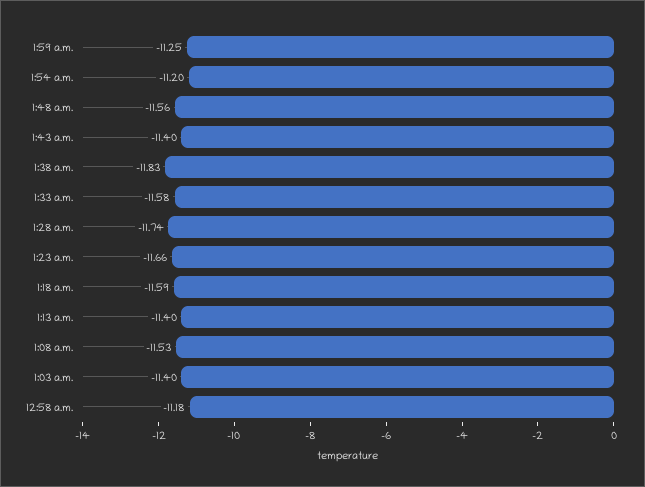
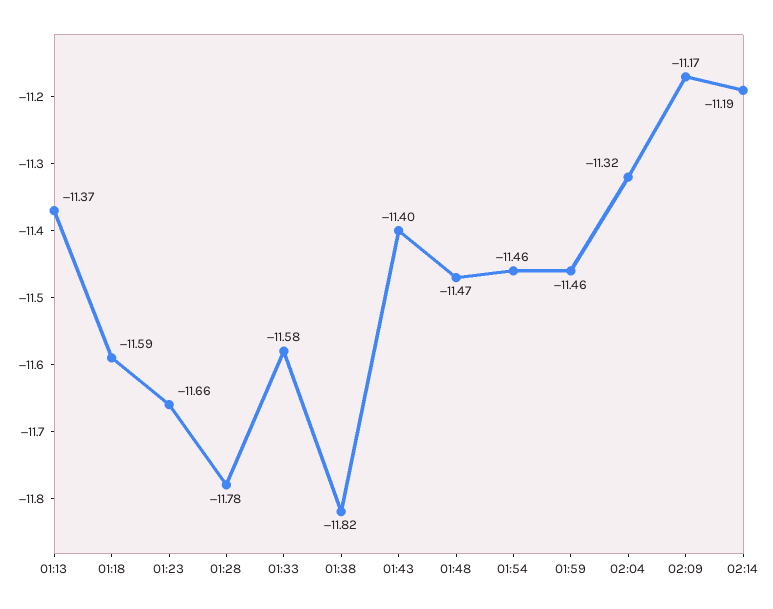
1:59 a.m.: -11.25 -> -11.46
1:54 a.m.: -11.2 -> -11.46
1:48 a.m.: -11.56 -> -11.47
1:38 a.m.: -11.83 -> -11.82
1:28 a.m.: -11.74 -> -11.78
1:13 a.m.: -11.4 -> -11.37
1:08 a.m.: -11.53 -> none
1:03 a.m.: -11.4 -> none
12:58 a.m.: -11.18 -> none
02:04: none -> -11.32
02:09: none -> -11.17
02:14: none -> -11.19

